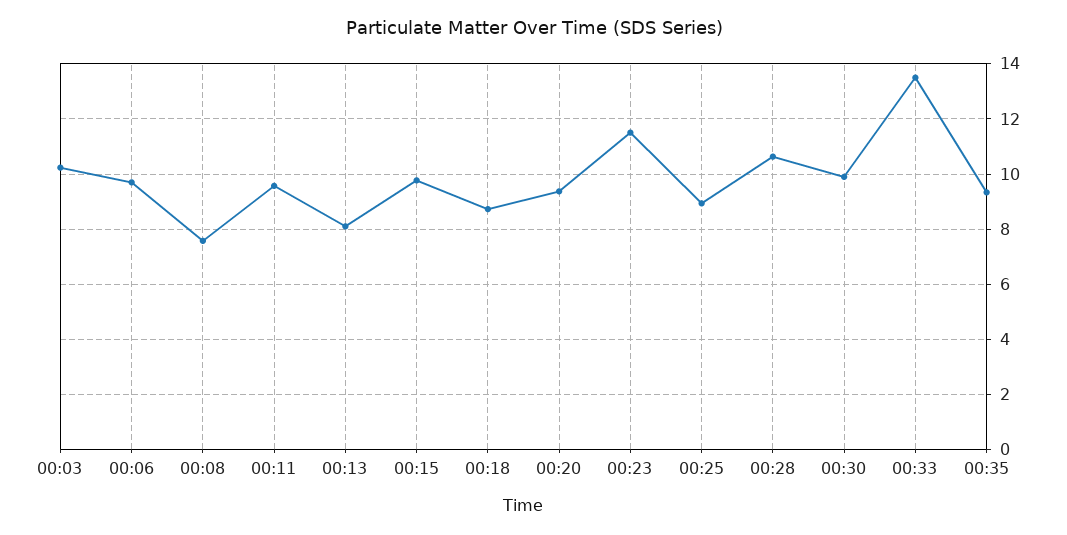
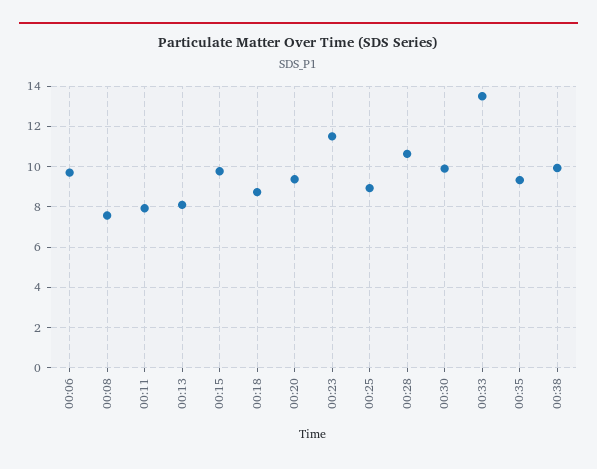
00:03: 10.25 -> none
00:11: 9.5 -> 8
00:38: none -> 10

